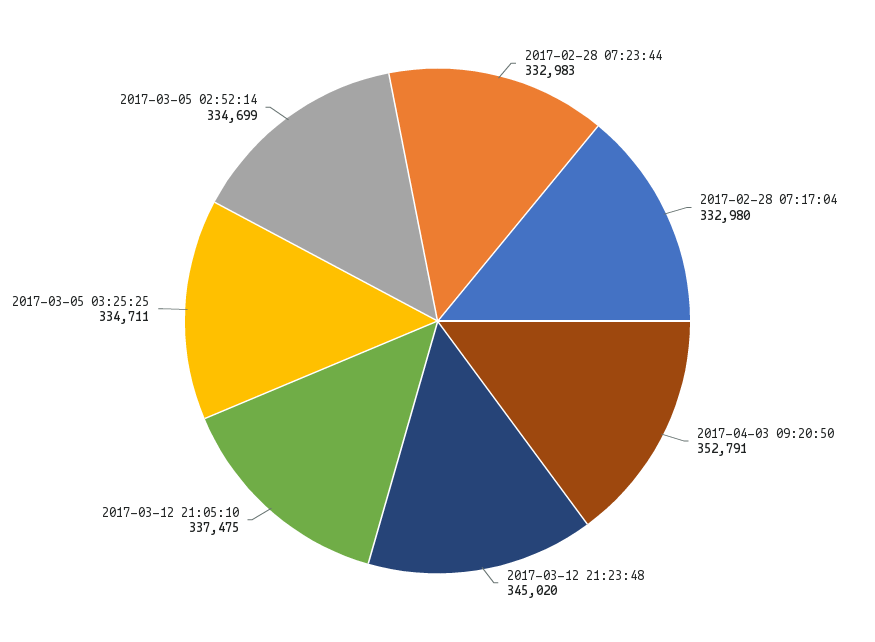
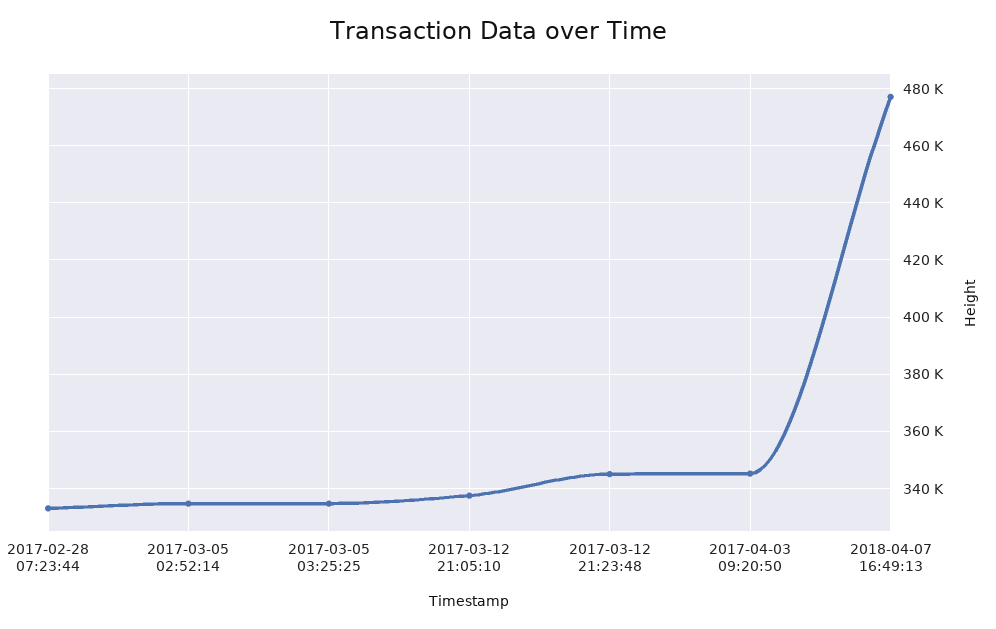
2017-02-28 07:17:04: 332980 -> none
2017-04-03 09:20:50: 352791 -> 345000
2018-04-07 16:49:13: none -> 477500

